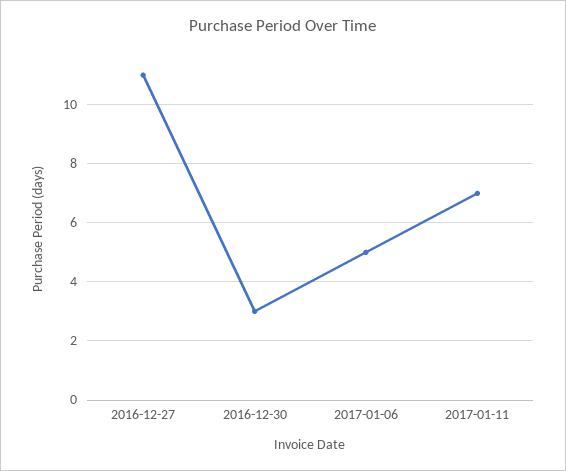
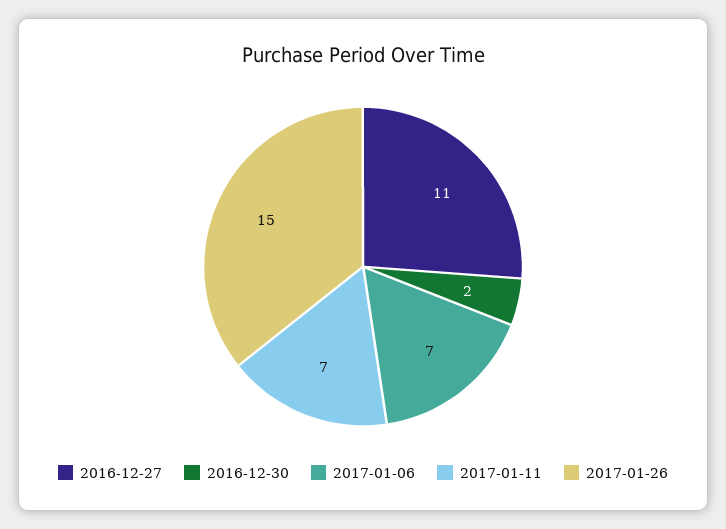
2016-12-30: 3 -> 2
2017-01-06: 5 -> 7
2017-01-26: none -> 15

